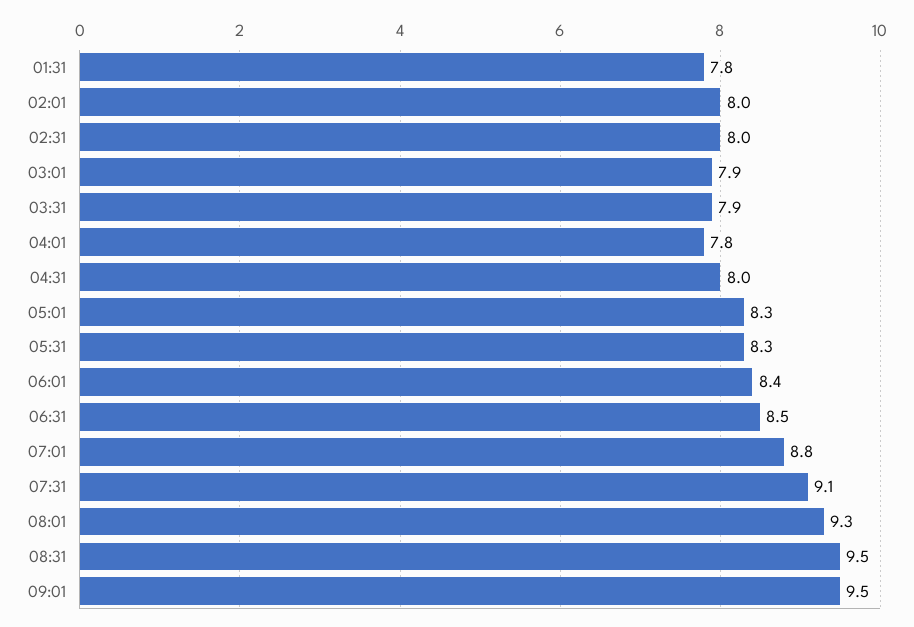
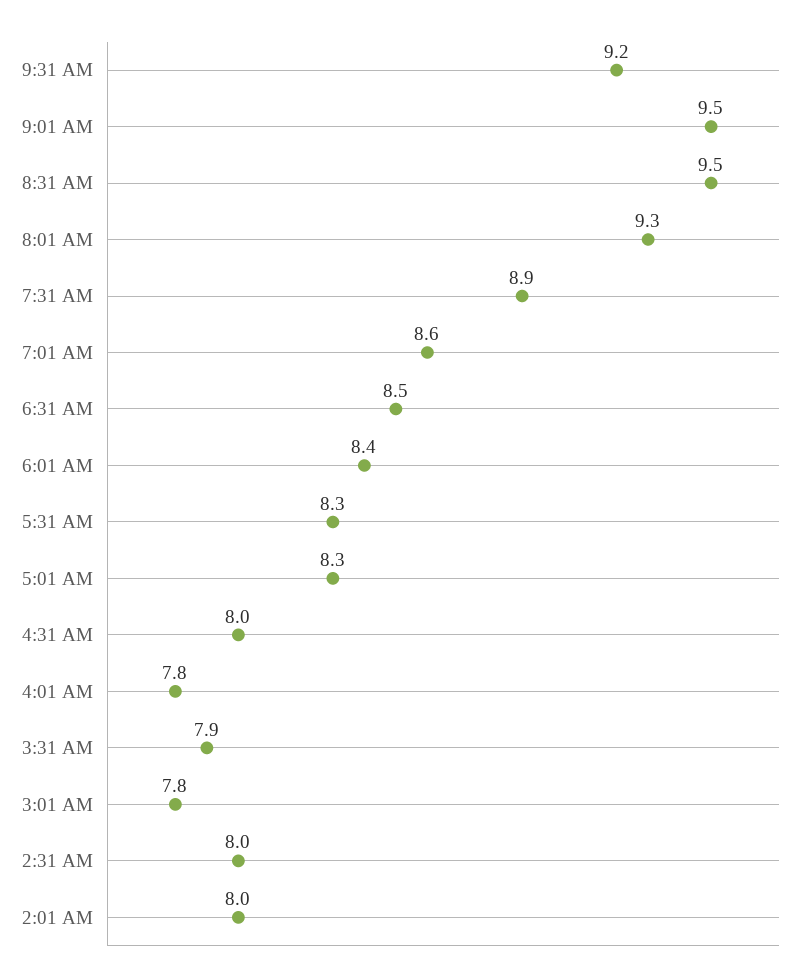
01:31: 7.8 -> none
03:01: 7.9 -> 7.8
07:01: 8.8 -> 8.6
07:31: 9.1 -> 8.9
9:31 AM: none -> 9.2

